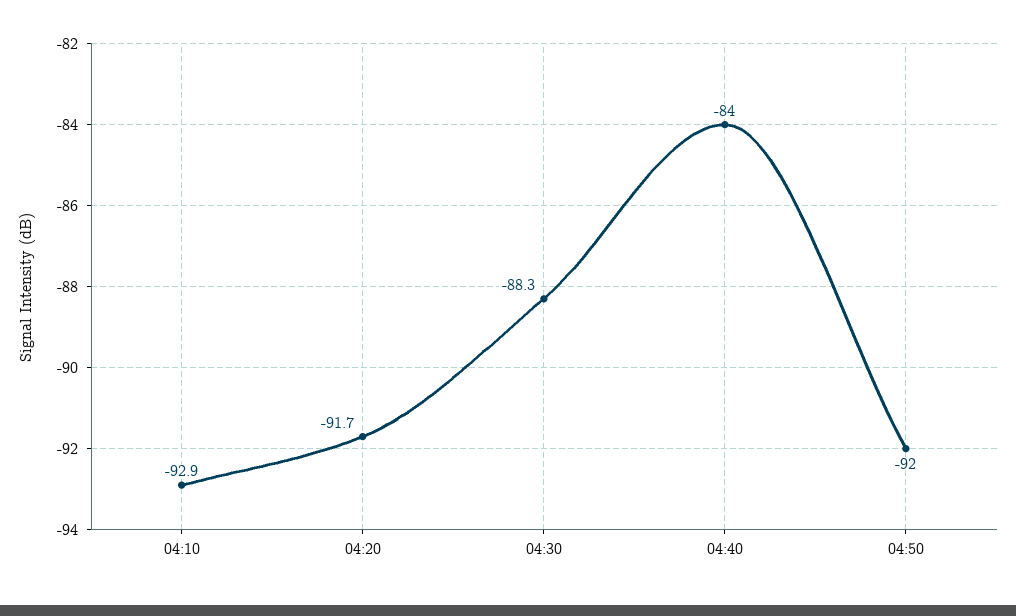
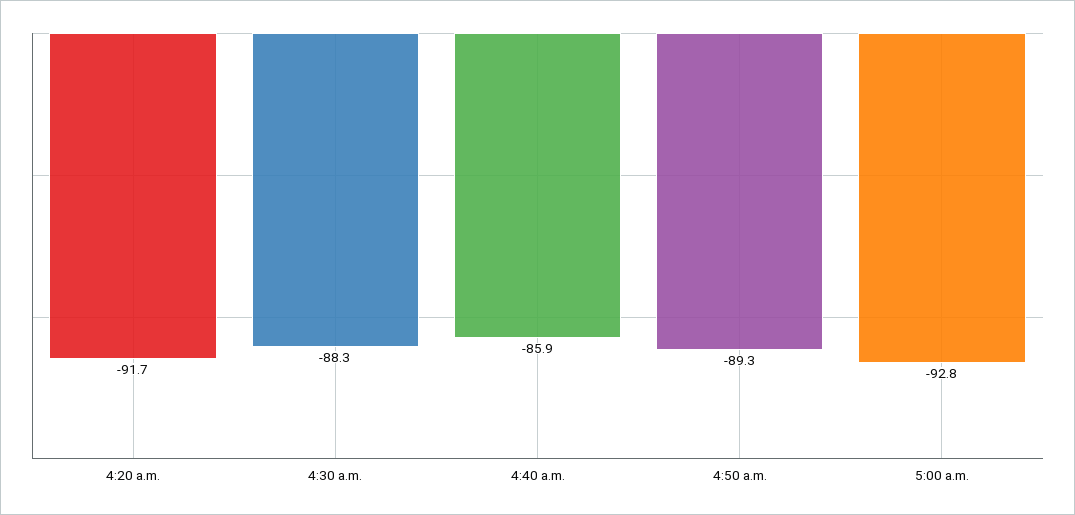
04:10: -92.9 -> none
04:40: -84 -> -85.9
04:50: -92 -> -89.3
5:00 a.m.: none -> -92.8

